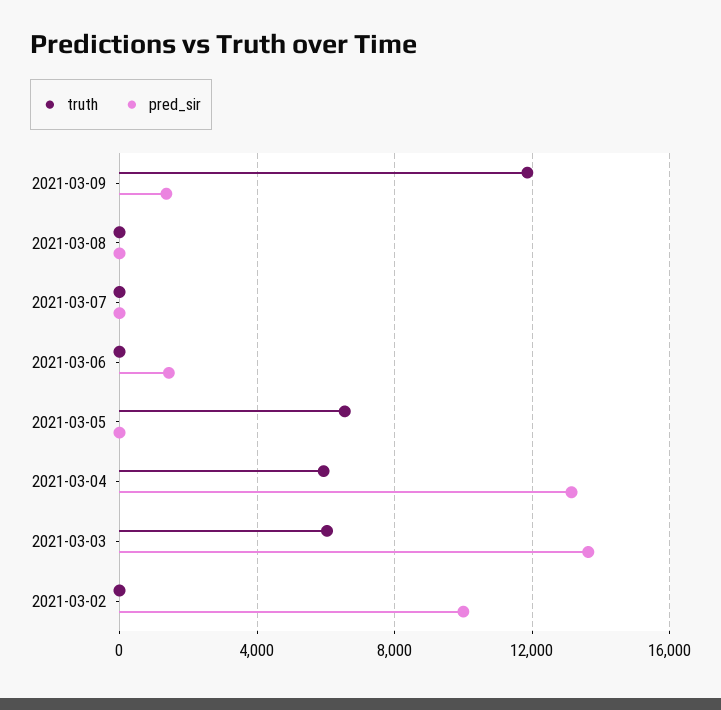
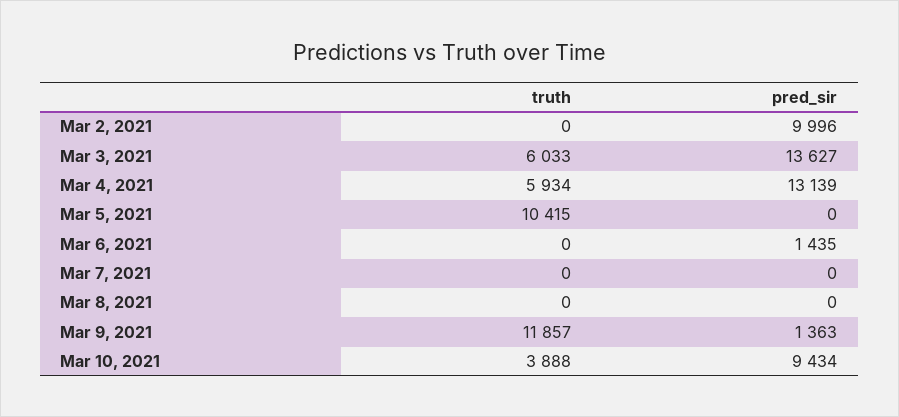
truth, 2021-03-05: 6500 -> 10415
truth, Mar 10, 2021: none -> 3888
pred_sir, Mar 10, 2021: none -> 9434

